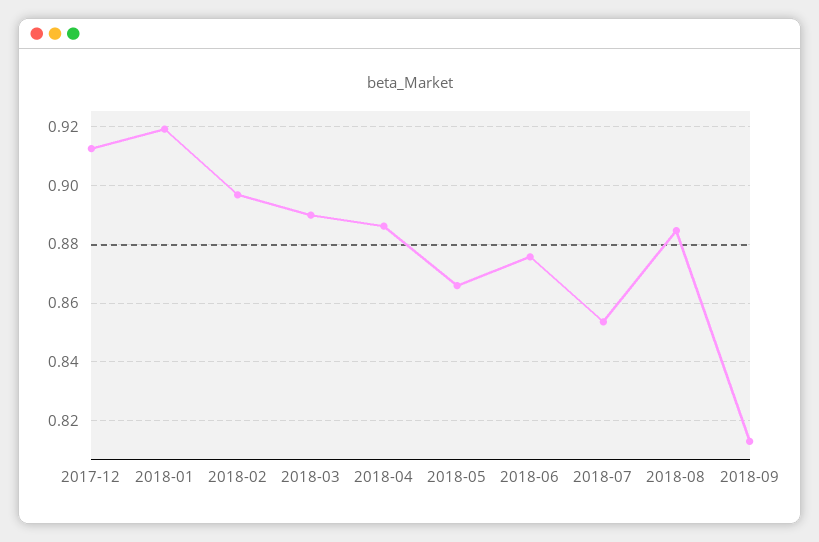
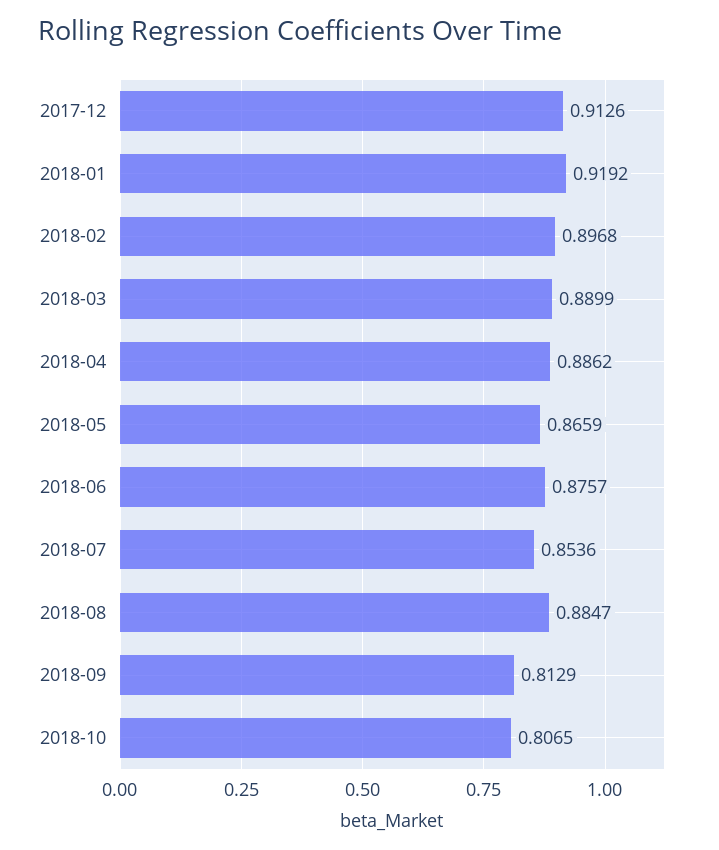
2018-10: none -> 0.8065

